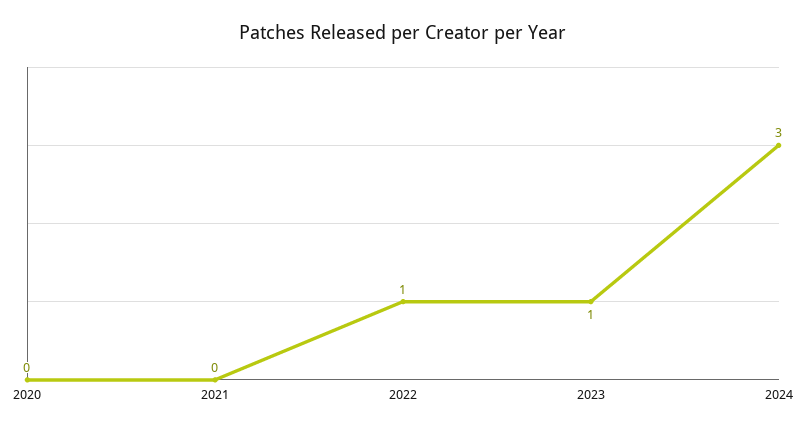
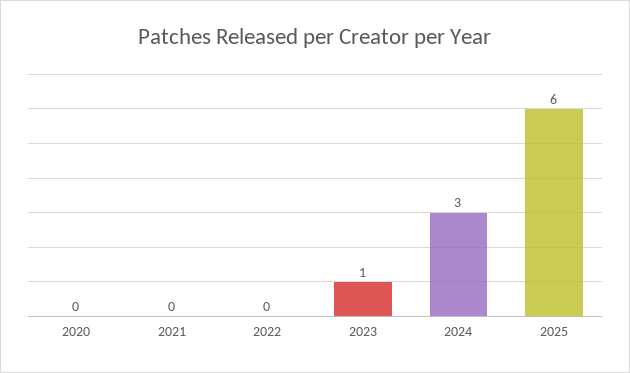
2022: 1 -> 0
2025: none -> 6

